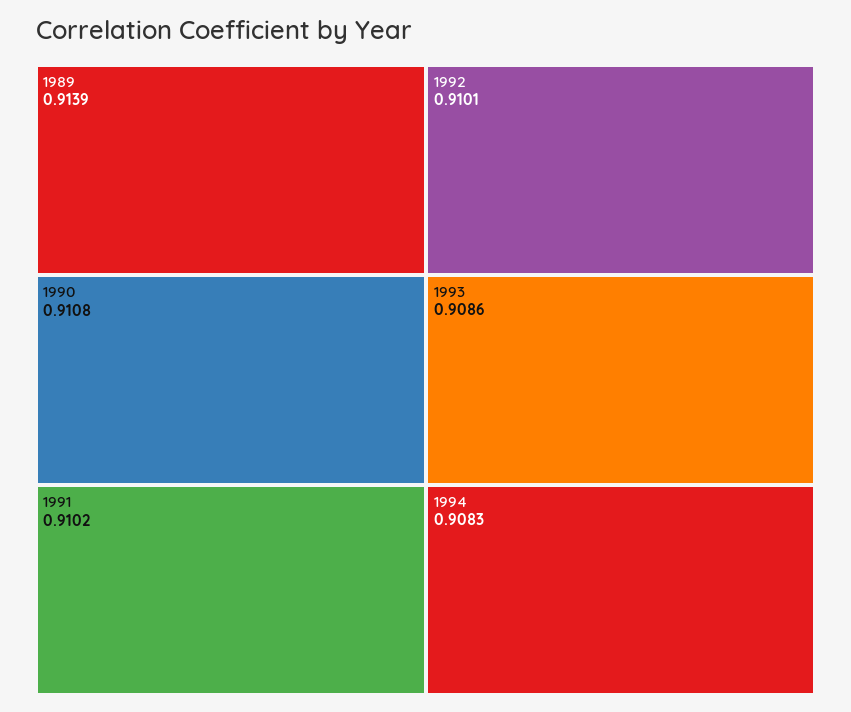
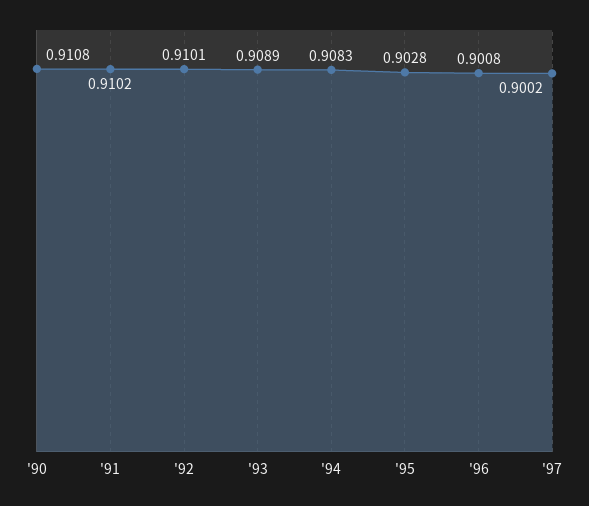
1989: 0.9139 -> none
1993: 0.9086 -> 0.9089
'95: none -> 0.9028
'96: none -> 0.9008
'97: none -> 0.9002

